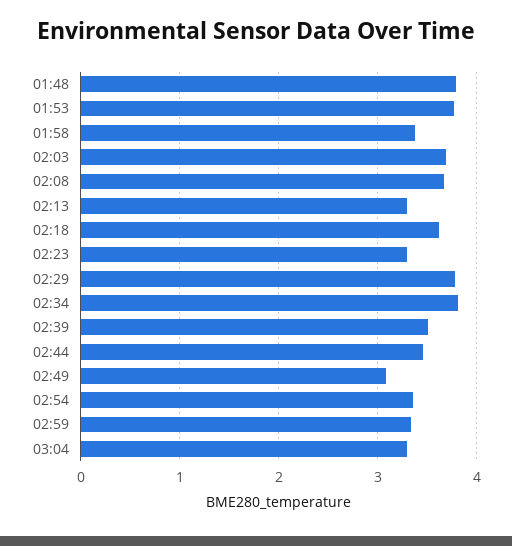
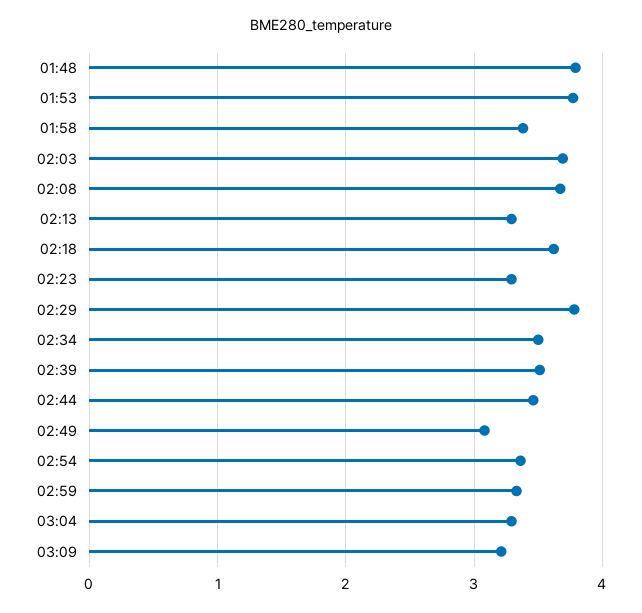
02:34: 3.8 -> 3.5
03:09: none -> 3.2

